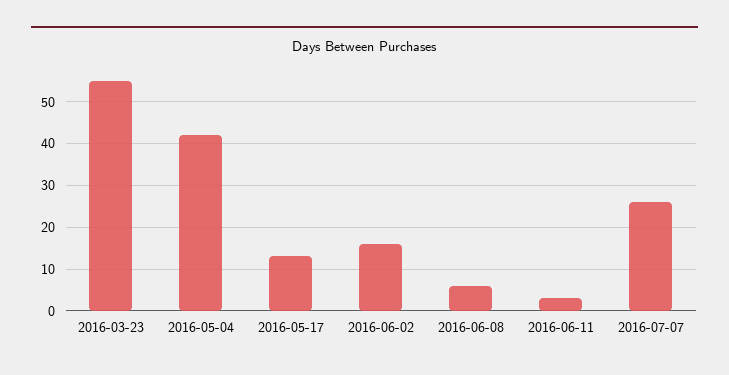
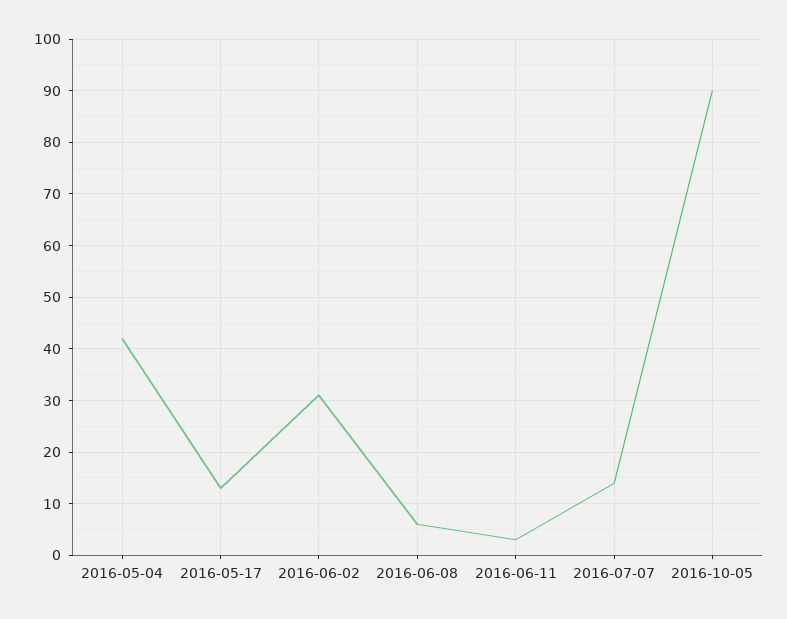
2016-03-23: 55 -> none
2016-06-02: 15 -> 30
2016-07-07: 25 -> 15
2016-10-05: none -> 90

